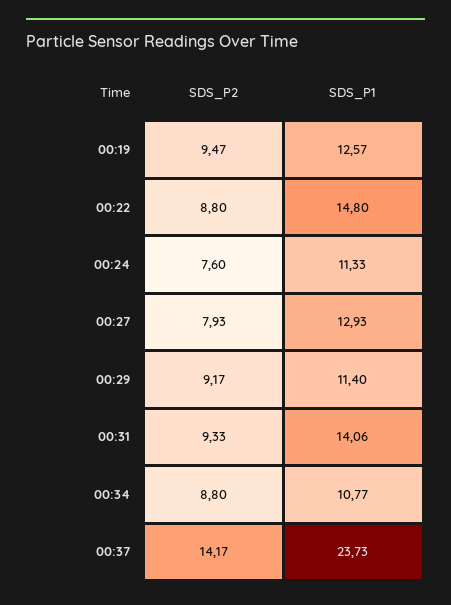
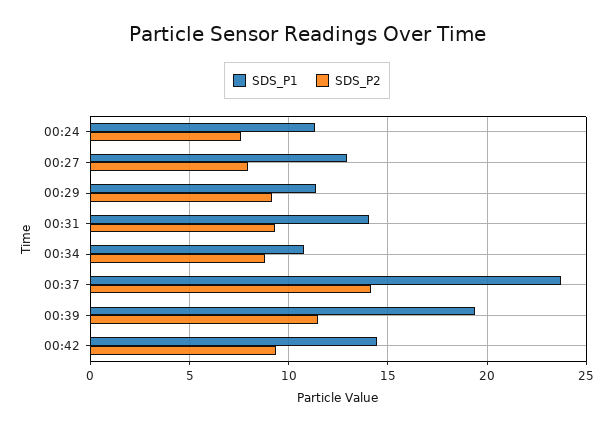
SDS_P2, 00:19: 9.47 -> none
SDS_P1, 00:19: 12.57 -> none
SDS_P2, 00:22: 8.8 -> none
SDS_P1, 00:22: 14.8 -> none
SDS_P1, 00:39: none -> 19.5
SDS_P2, 00:39: none -> 11.5
SDS_P1, 00:42: none -> 14.5
SDS_P2, 00:42: none -> 9.5

